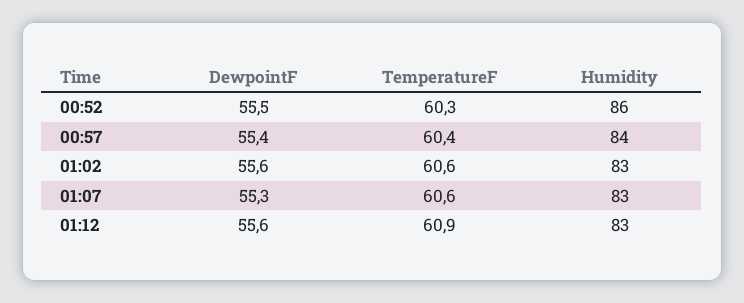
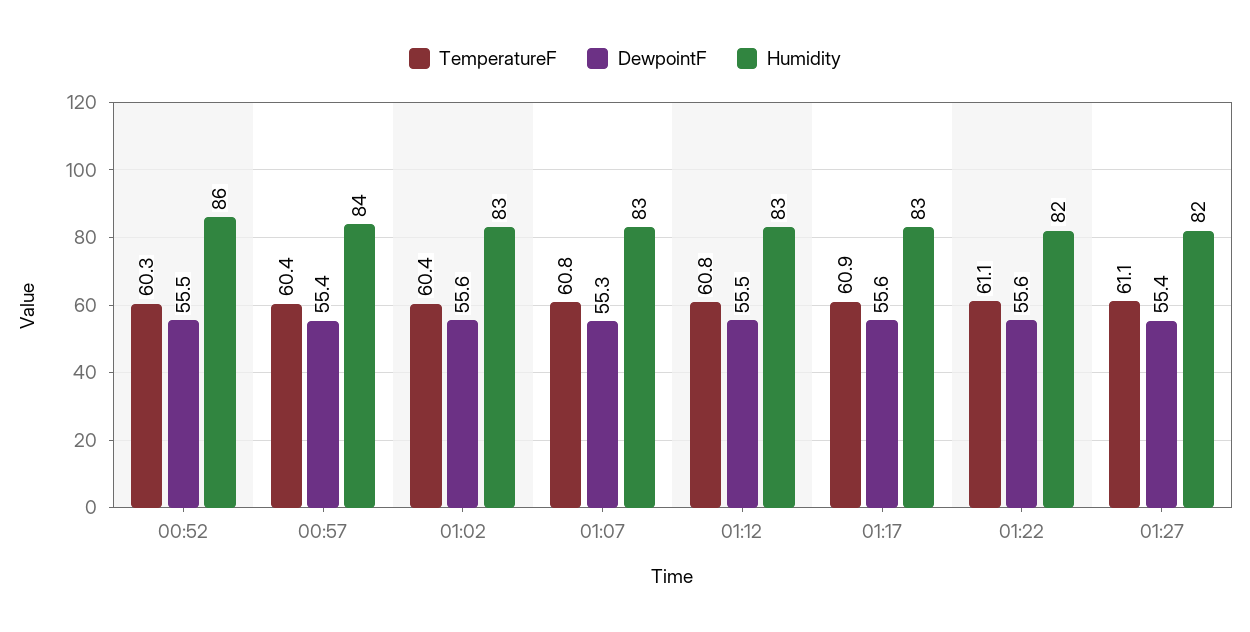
TemperatureF, 01:02: 60.6 -> 60.4
TemperatureF, 01:07: 60.6 -> 60.8
DewpointF, 01:12: 55.6 -> 55.5
TemperatureF, 01:12: 60.9 -> 60.8
TemperatureF, 01:17: none -> 60.9
DewpointF, 01:17: none -> 55.6
Humidity, 01:17: none -> 83
TemperatureF, 01:22: none -> 61.1
DewpointF, 01:22: none -> 55.6
Humidity, 01:22: none -> 82
TemperatureF, 01:27: none -> 61.1
DewpointF, 01:27: none -> 55.4
Humidity, 01:27: none -> 82

